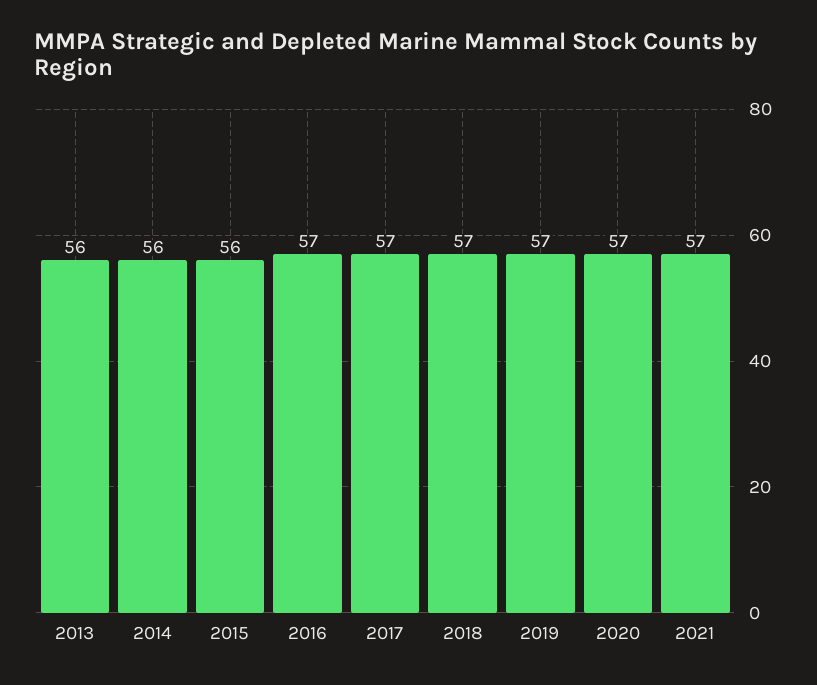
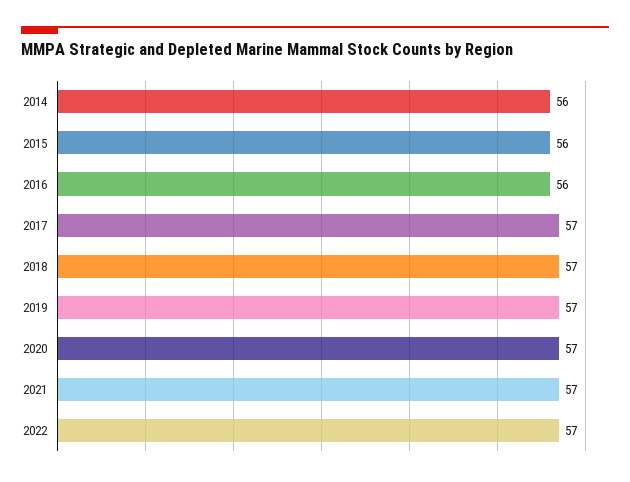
2013: 56 -> none
2016: 57 -> 56
2022: none -> 57

